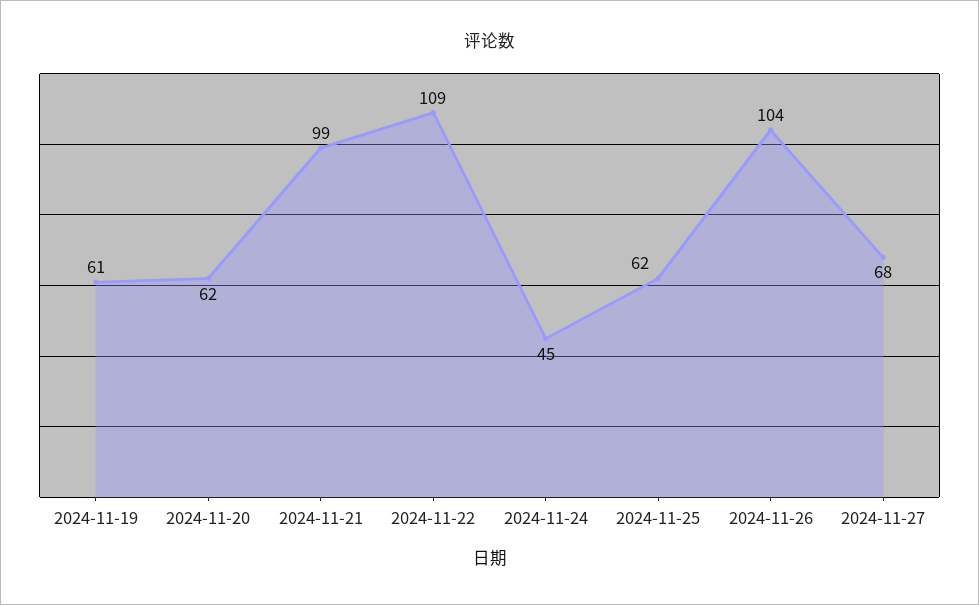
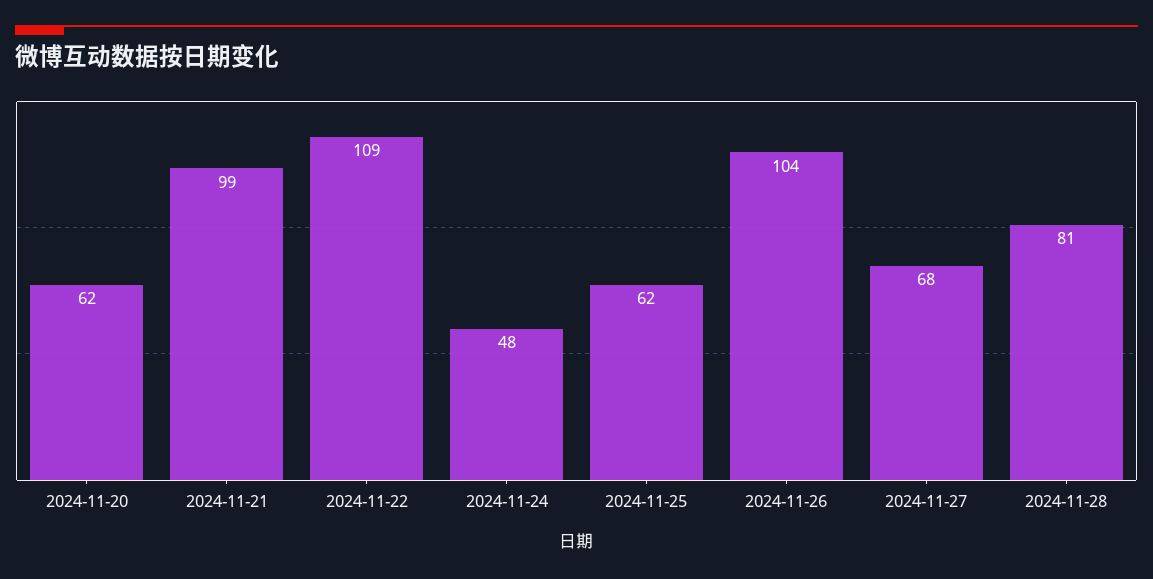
2024-11-19: 61 -> none
2024-11-24: 45 -> 48
2024-11-28: none -> 81

